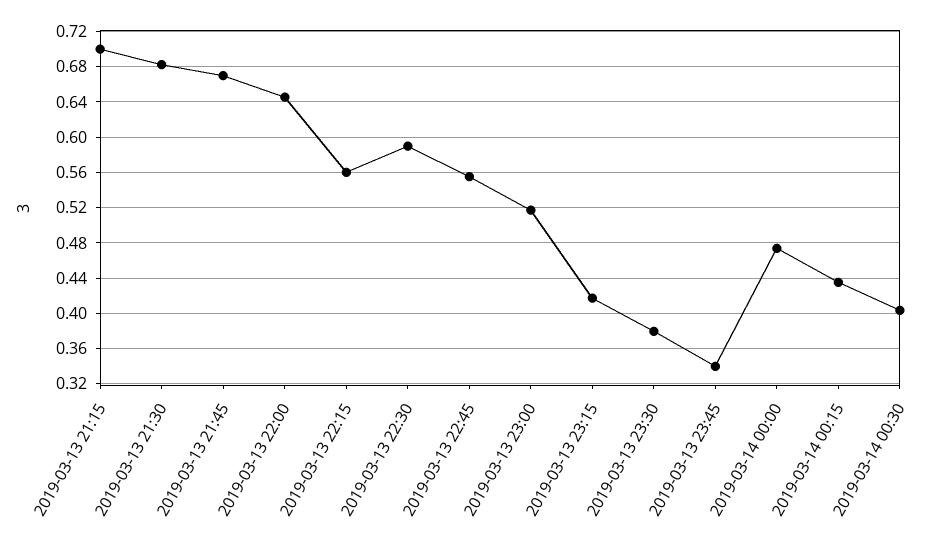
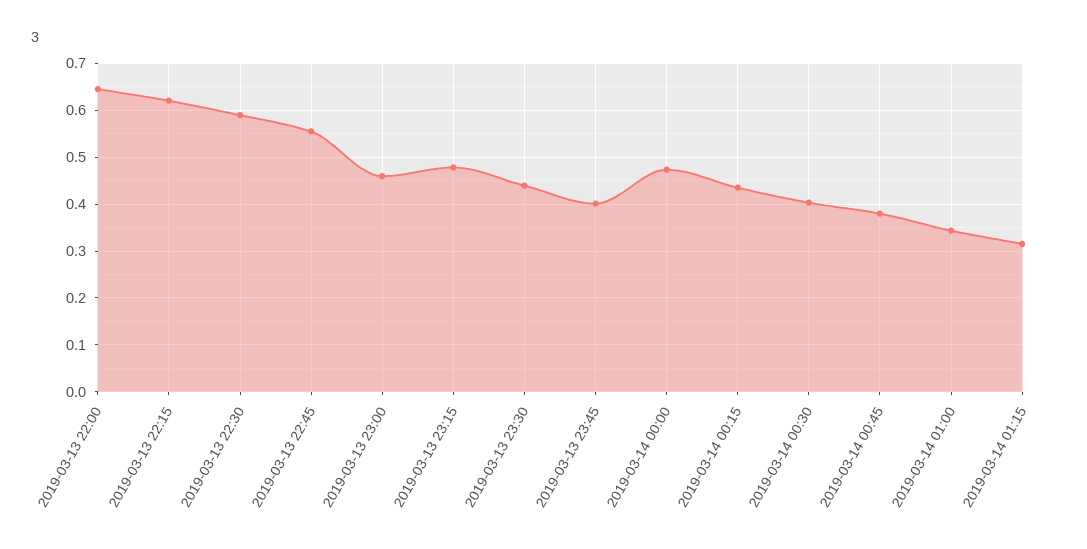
2019-03-13 21:15: 0.7 -> none
2019-03-13 21:30: 0.68 -> none
2019-03-13 21:45: 0.67 -> none
2019-03-13 22:15: 0.56 -> 0.62
2019-03-13 23:00: 0.52 -> 0.46
2019-03-13 23:15: 0.42 -> 0.48
2019-03-13 23:30: 0.38 -> 0.44
2019-03-13 23:45: 0.34 -> 0.4
2019-03-14 00:45: none -> 0.38
2019-03-14 01:00: none -> 0.34
2019-03-14 01:15: none -> 0.32

